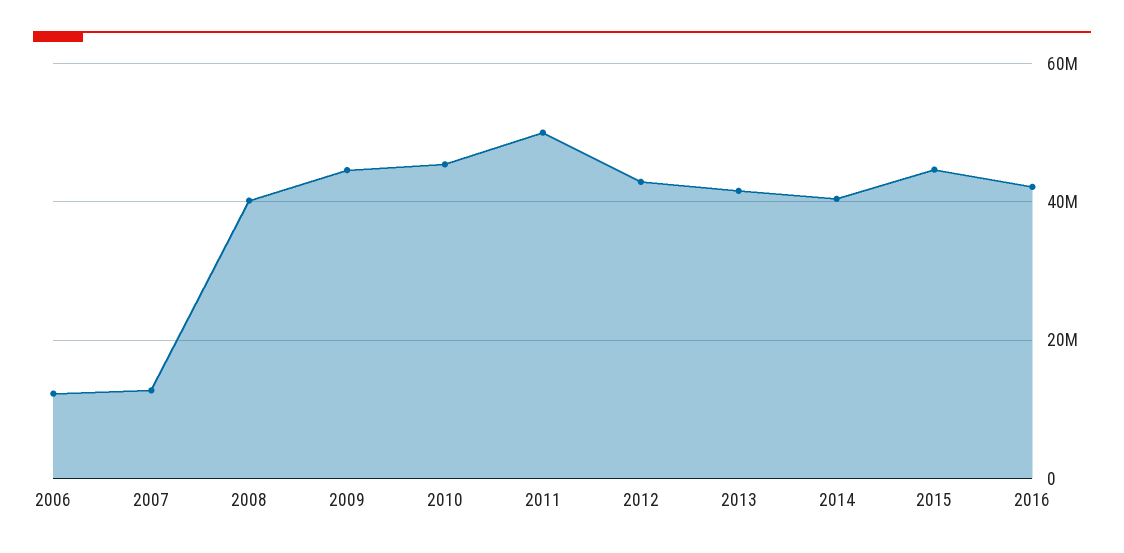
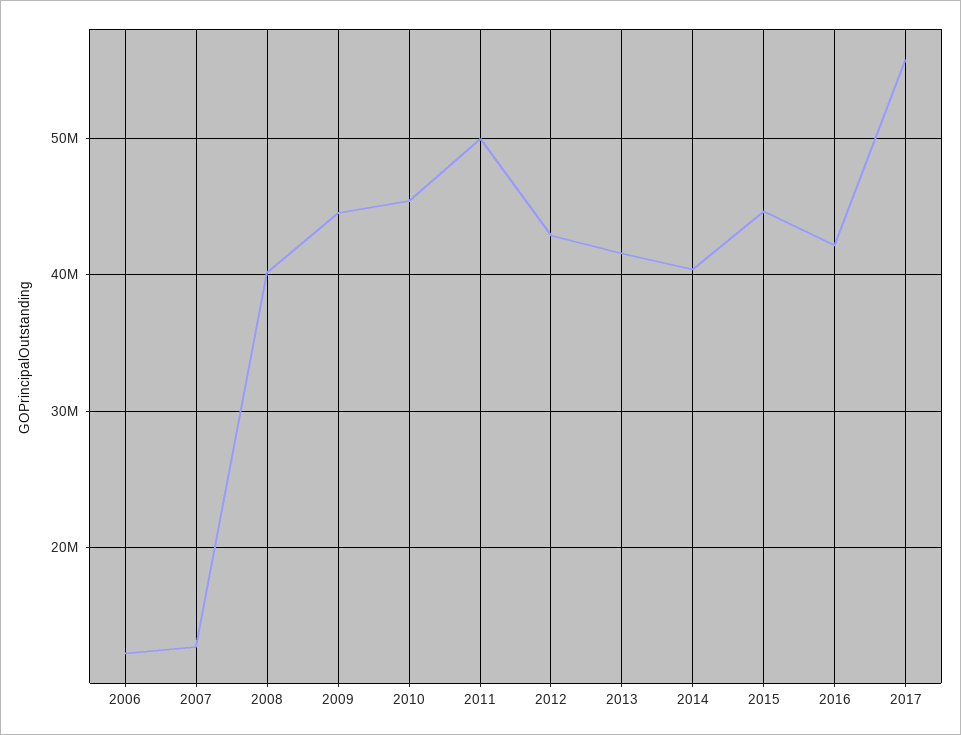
2017: none -> 56000000

